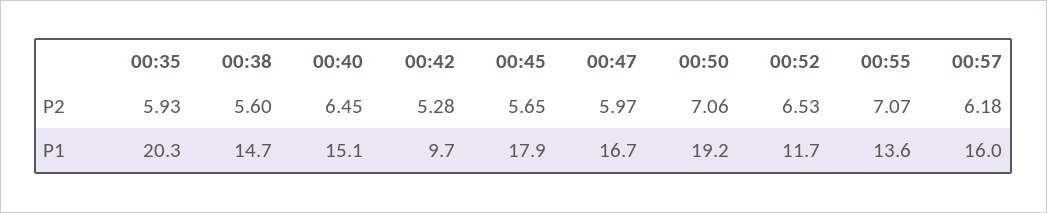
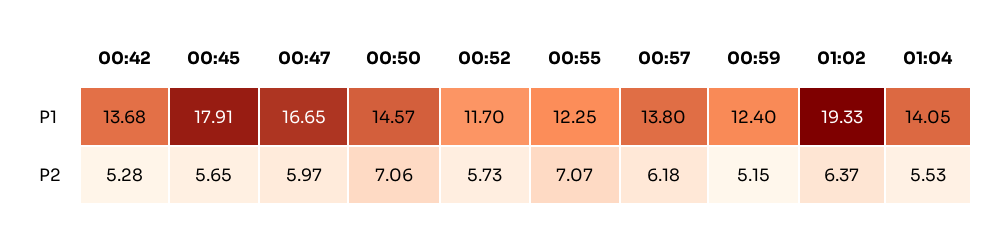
00:35, P2: 5.93 -> none
00:38, P2: 5.6 -> none
00:40, P2: 6.45 -> none
00:52, P2: 6.53 -> 5.73
00:35, P1: 20.3 -> none
00:38, P1: 14.7 -> none
00:40, P1: 15.1 -> none
00:42, P1: 9.7 -> 13.68
00:50, P1: 19.2 -> 14.57
00:55, P1: 13.6 -> 12.25
00:57, P1: 16 -> 13.8
00:59, P1: none -> 12.4
01:02, P1: none -> 19.33
01:04, P1: none -> 14.05
00:59, P2: none -> 5.15
01:02, P2: none -> 6.37
01:04, P2: none -> 5.53

